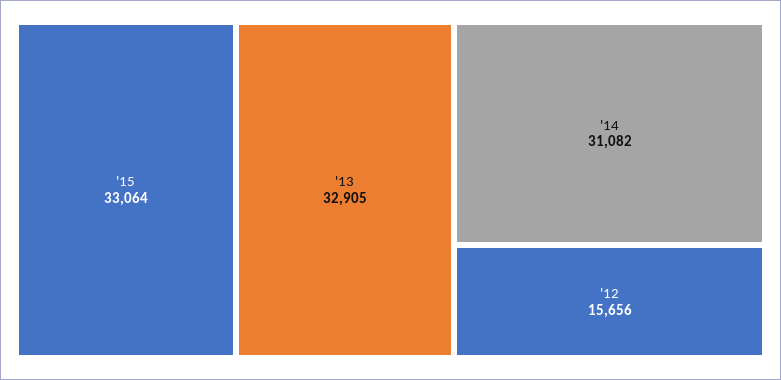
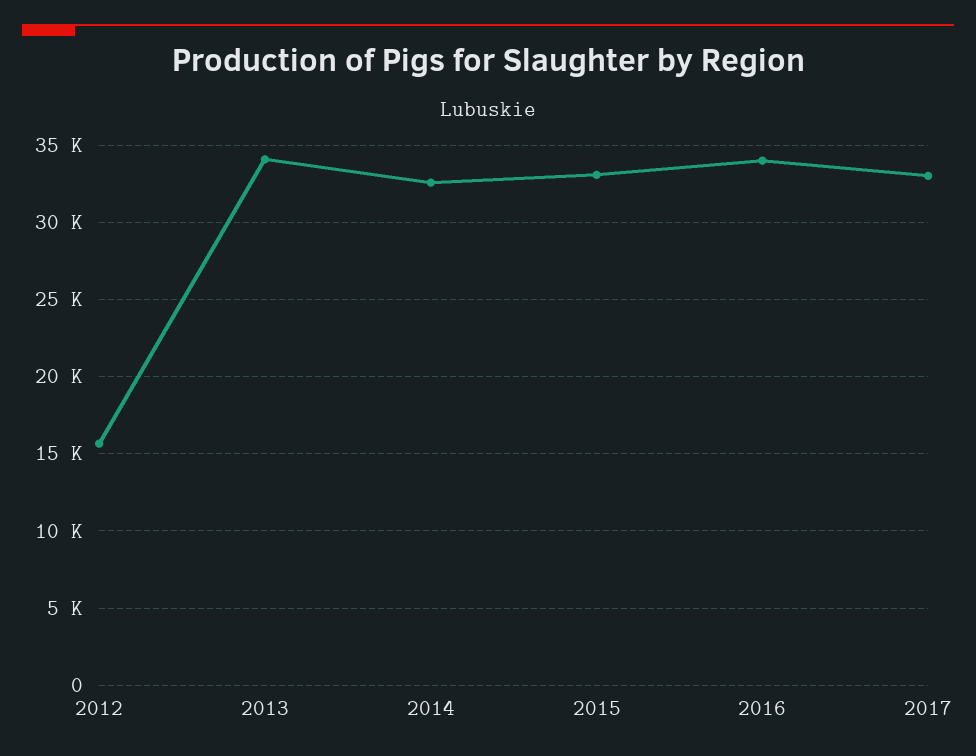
'13: 32905 -> 34000
'14: 31082 -> 32500
2016: none -> 34000
2017: none -> 33000

